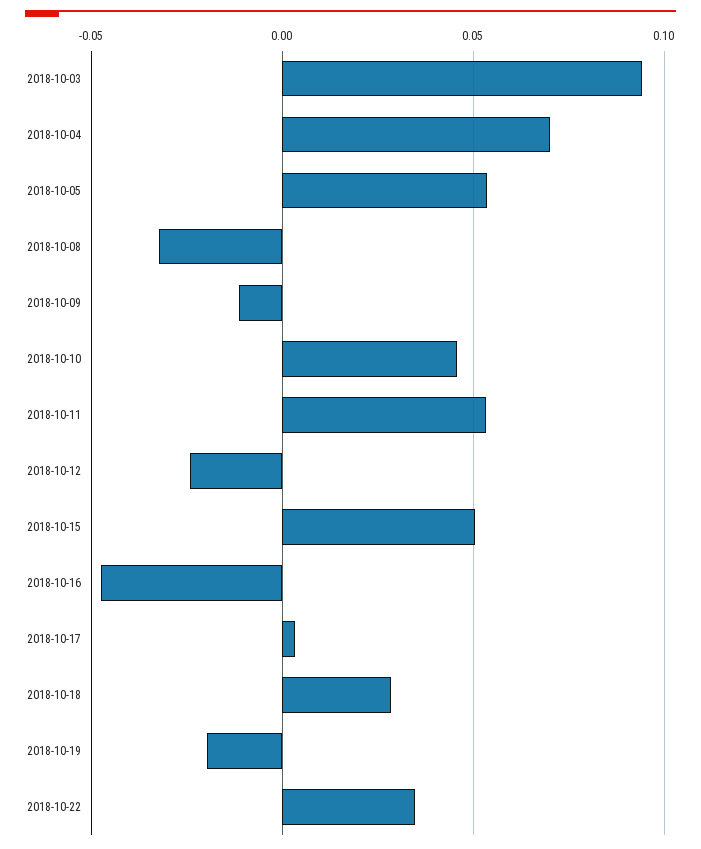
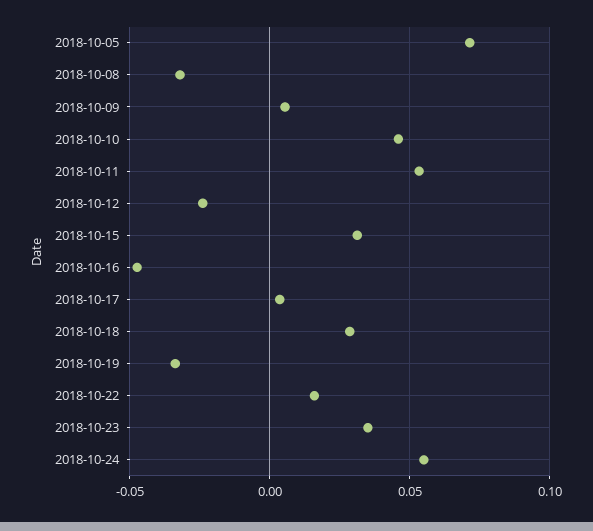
2018-10-03: 0.095 -> none
2018-10-04: 0.07 -> none
2018-10-05: 0.055 -> 0.07
2018-10-09: -0.01 -> 0.005
2018-10-15: 0.05 -> 0.03
2018-10-19: -0.02 -> -0.035
2018-10-22: 0.035 -> 0.015
2018-10-23: none -> 0.035
2018-10-24: none -> 0.055

